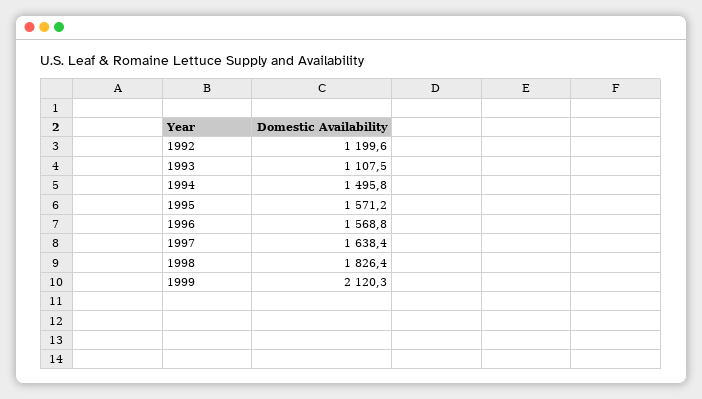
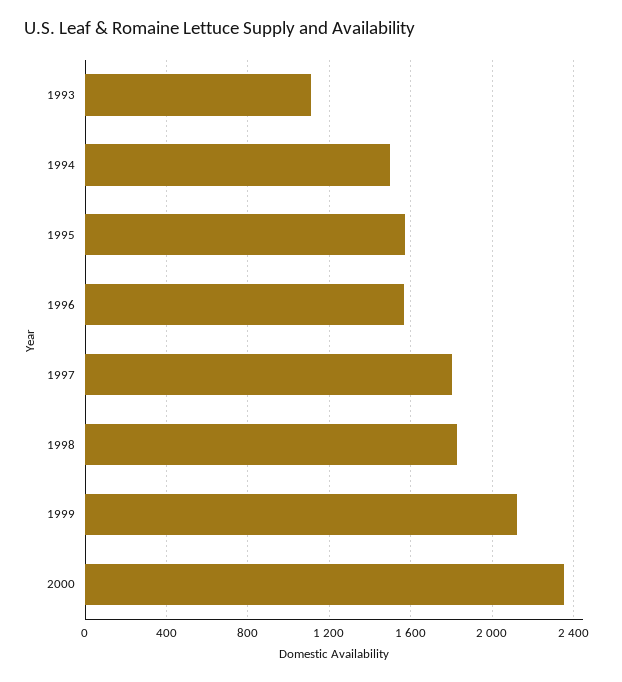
1992: 1199.6 -> none
1997: 1638.4 -> 1800
2000: none -> 2350

